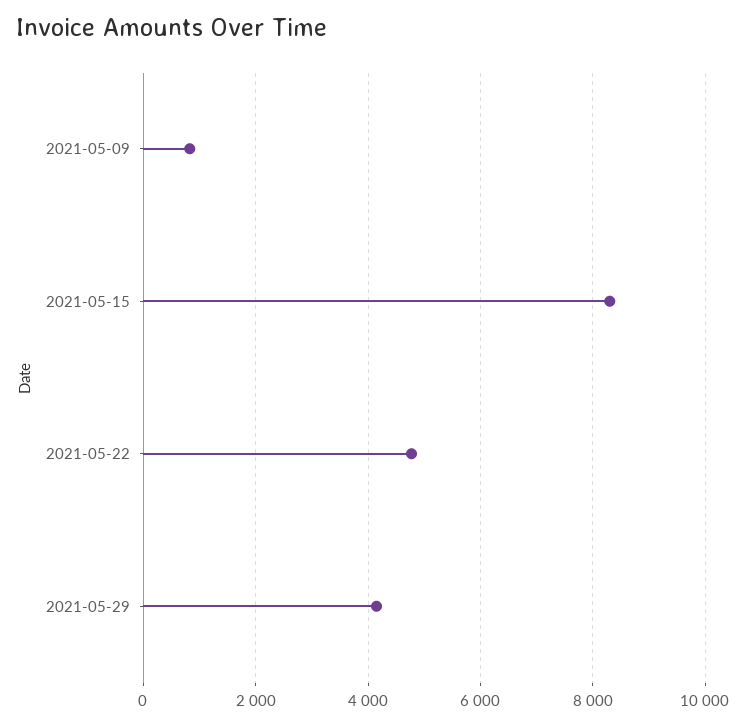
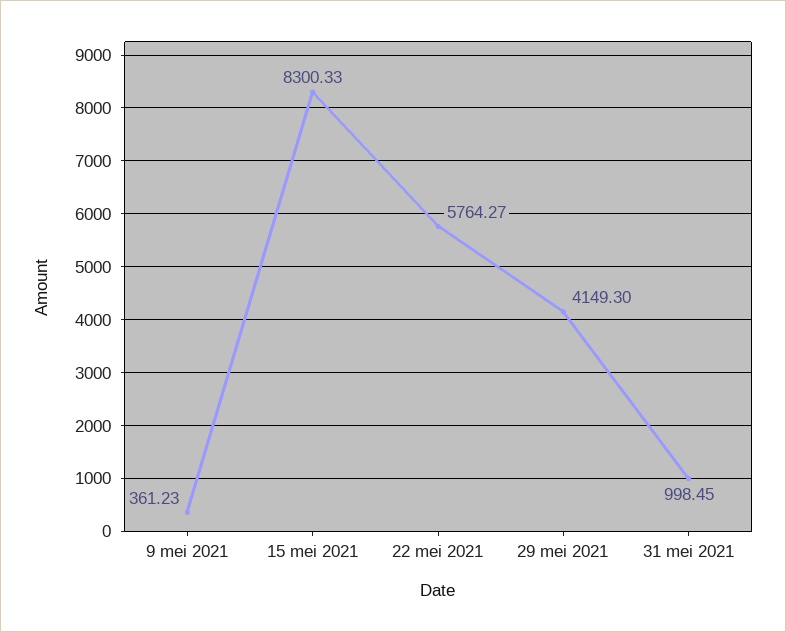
2021-05-09: 800 -> 361.23
2021-05-22: 4800 -> 5764.27
31 mei 2021: none -> 998.45

